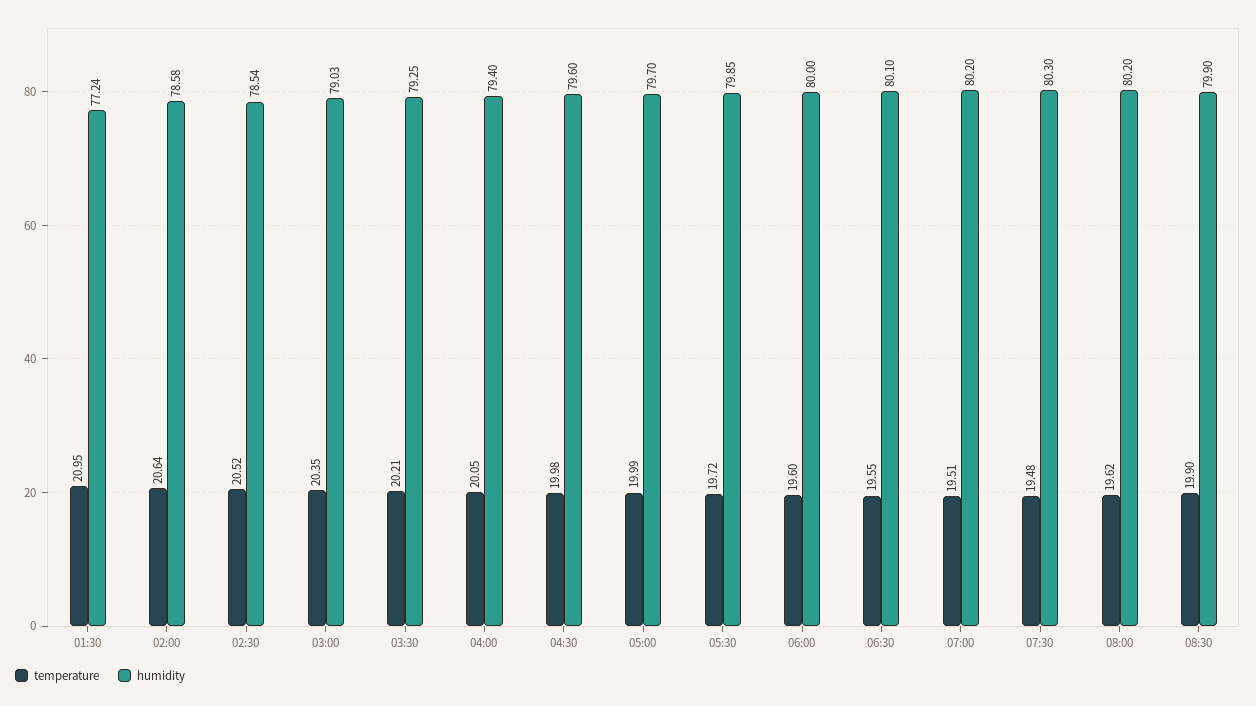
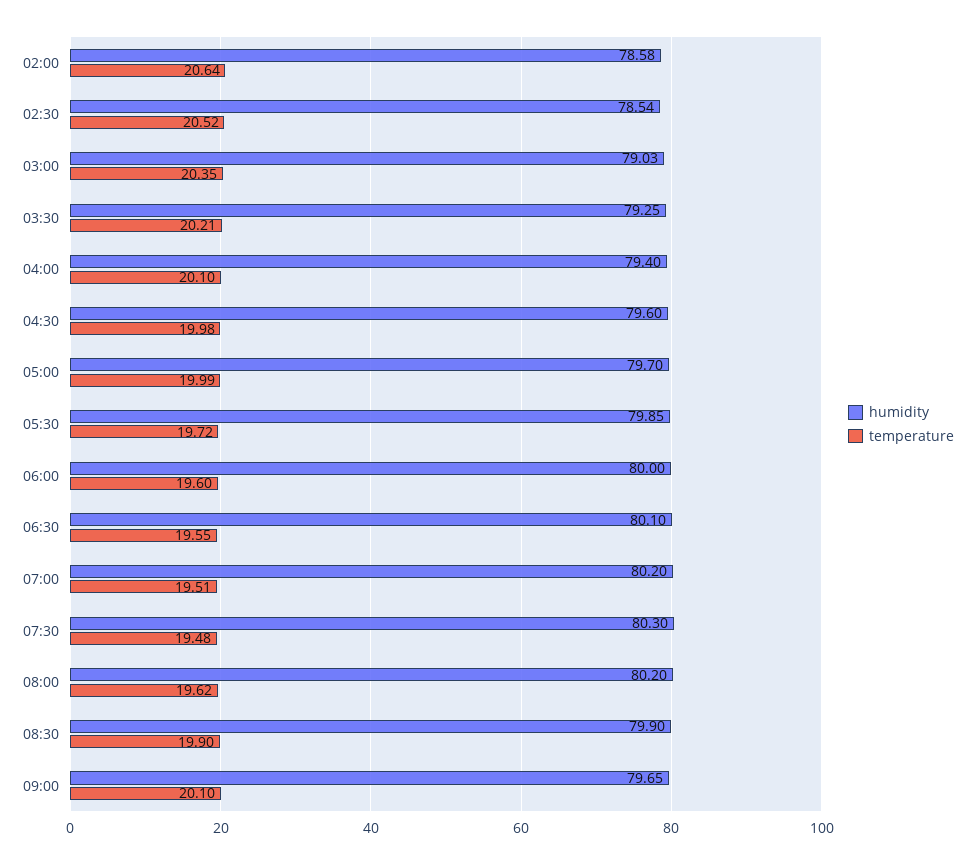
temperature, 01:30: 20.95 -> none
humidity, 01:30: 77.24 -> none
temperature, 04:00: 20.05 -> 20.1
humidity, 09:00: none -> 79.65
temperature, 09:00: none -> 20.1

